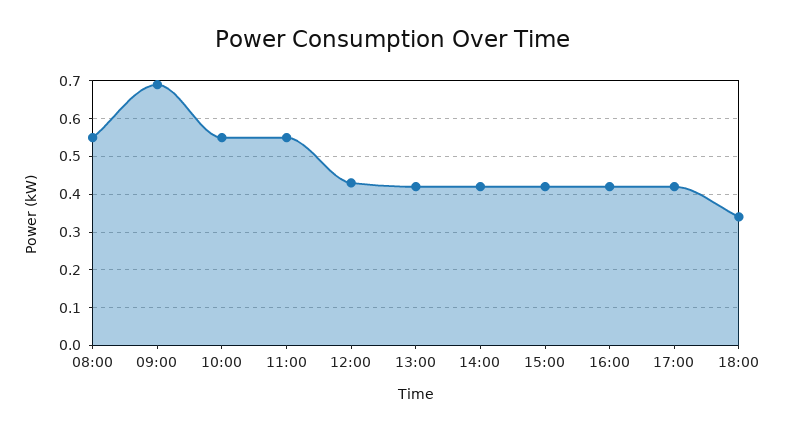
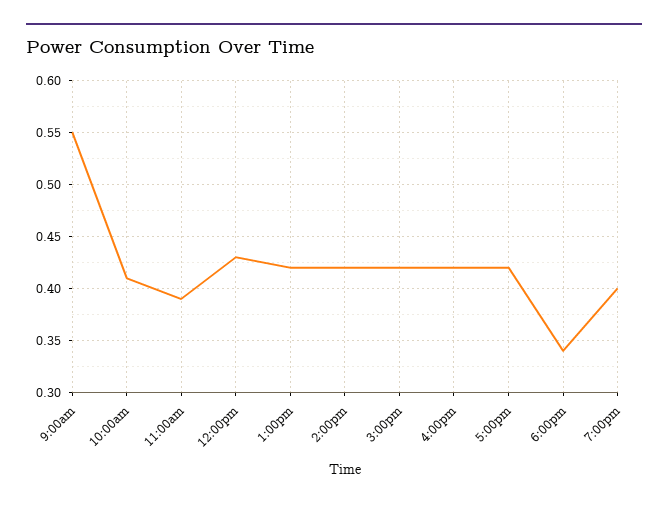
08:00: 0.55 -> none
09:00: 0.7 -> 0.55
10:00: 0.55 -> 0.41
11:00: 0.55 -> 0.39
7:00pm: none -> 0.4

